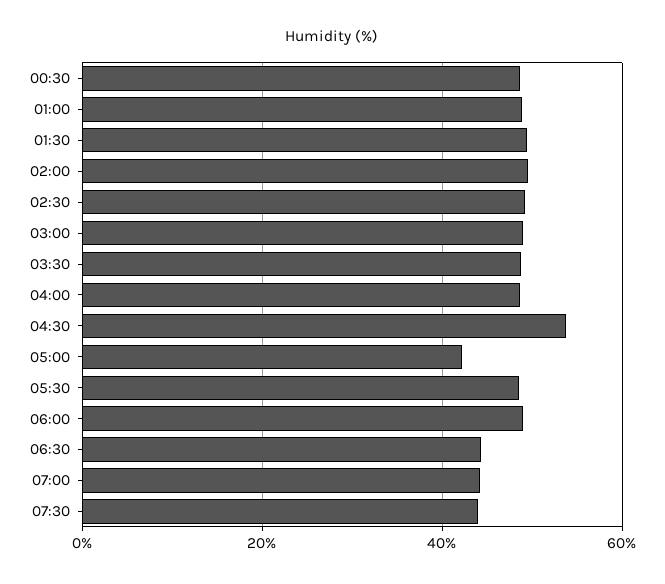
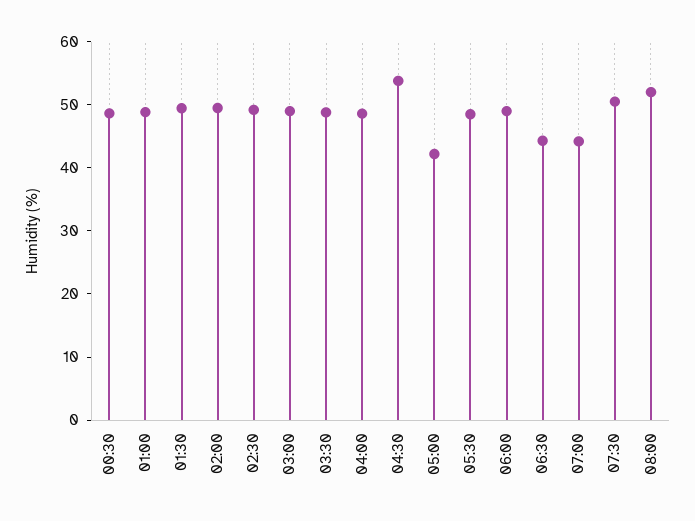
07:30: 44 -> 50
08:00: none -> 52

